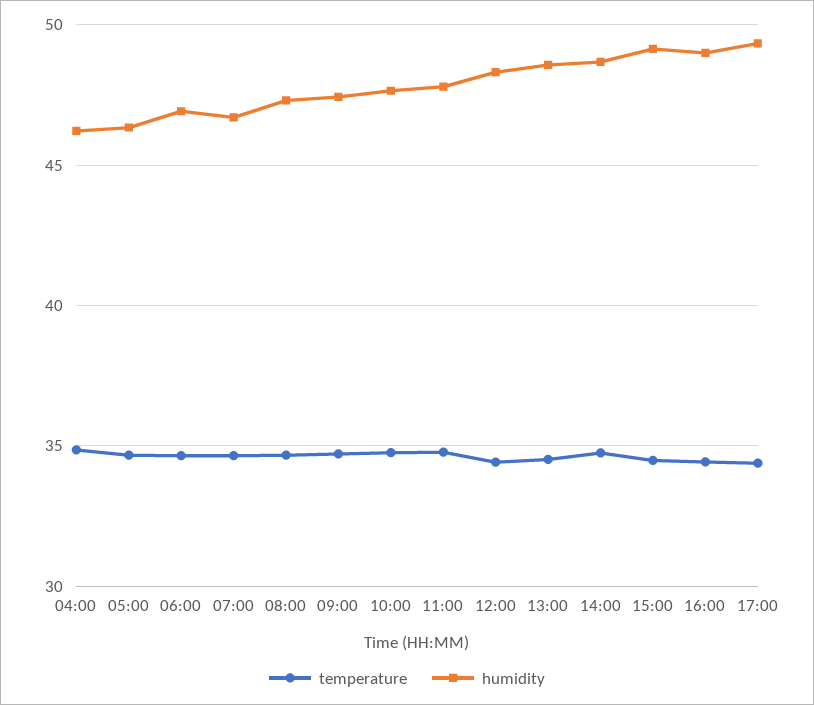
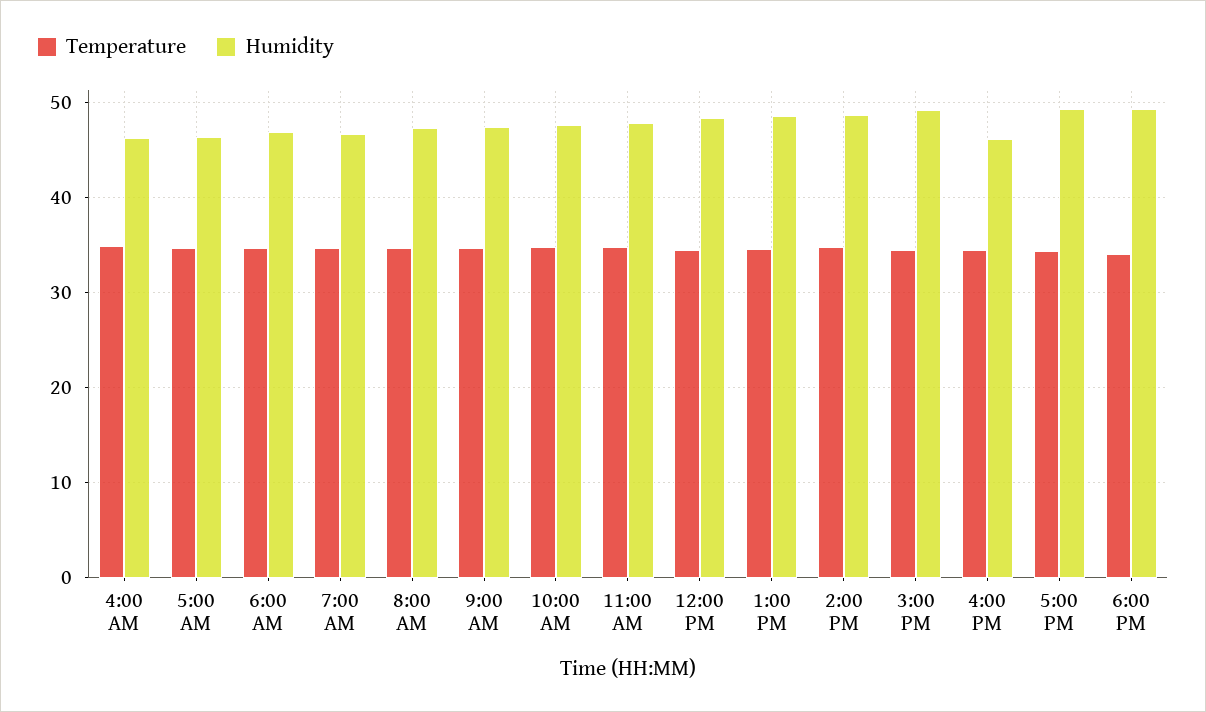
humidity, 16:00: 49 -> 46
temperature, 6:00 PM: none -> 34
humidity, 6:00 PM: none -> 49

